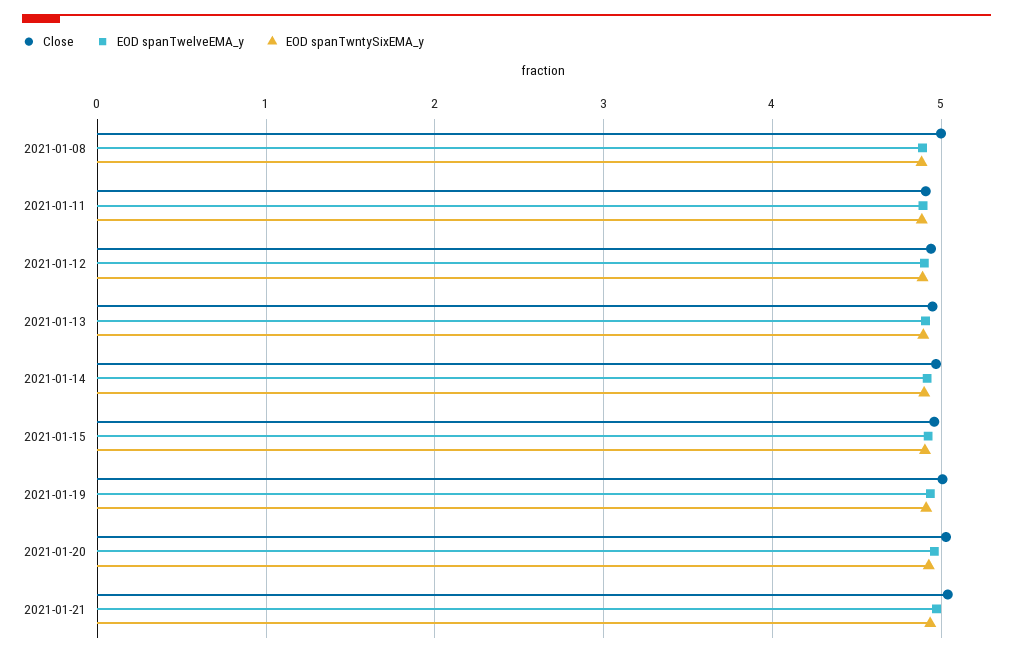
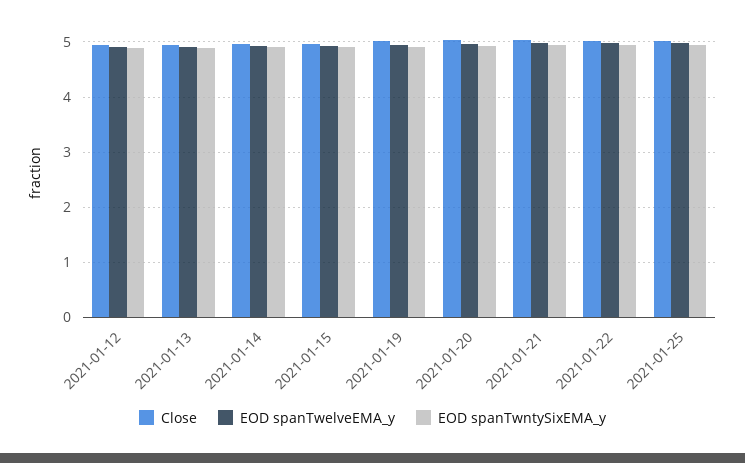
Close, 2021-01-08: 5 -> none
EOD spanTwelveEMA_y, 2021-01-08: 4.9 -> none
EOD spanTwntySixEMA_y, 2021-01-08: 4.9 -> none
Close, 2021-01-11: 4.9 -> none
EOD spanTwelveEMA_y, 2021-01-11: 4.9 -> none
EOD spanTwntySixEMA_y, 2021-01-11: 4.9 -> none
Close, 2021-01-22: none -> 5
EOD spanTwelveEMA_y, 2021-01-22: none -> 5
EOD spanTwntySixEMA_y, 2021-01-22: none -> 5
Close, 2021-01-25: none -> 5
EOD spanTwelveEMA_y, 2021-01-25: none -> 5
EOD spanTwntySixEMA_y, 2021-01-25: none -> 5

